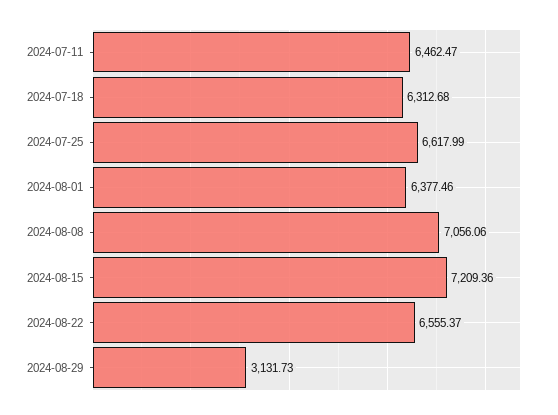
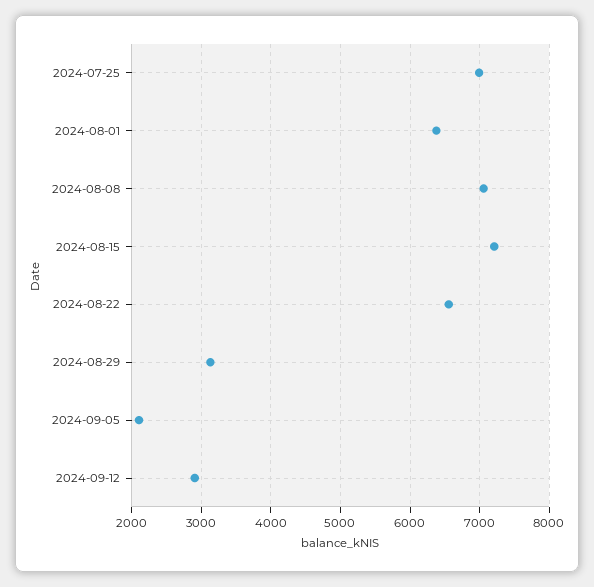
2024-07-11: 6462.47 -> none
2024-07-18: 6312.68 -> none
2024-07-25: 6617.99 -> 7000
2024-09-05: none -> 2100
2024-09-12: none -> 2900

